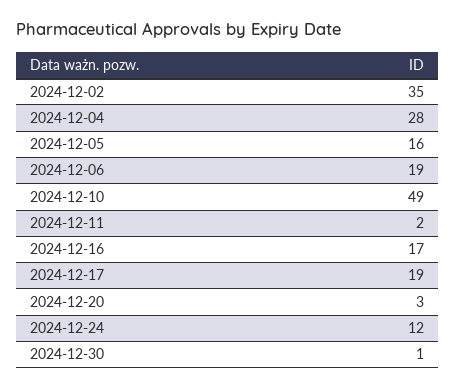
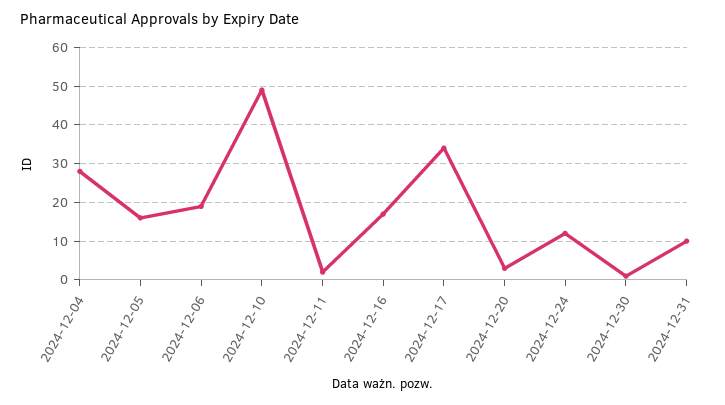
2024-12-02: 35 -> none
2024-12-17: 19 -> 35
2024-12-31: none -> 10

